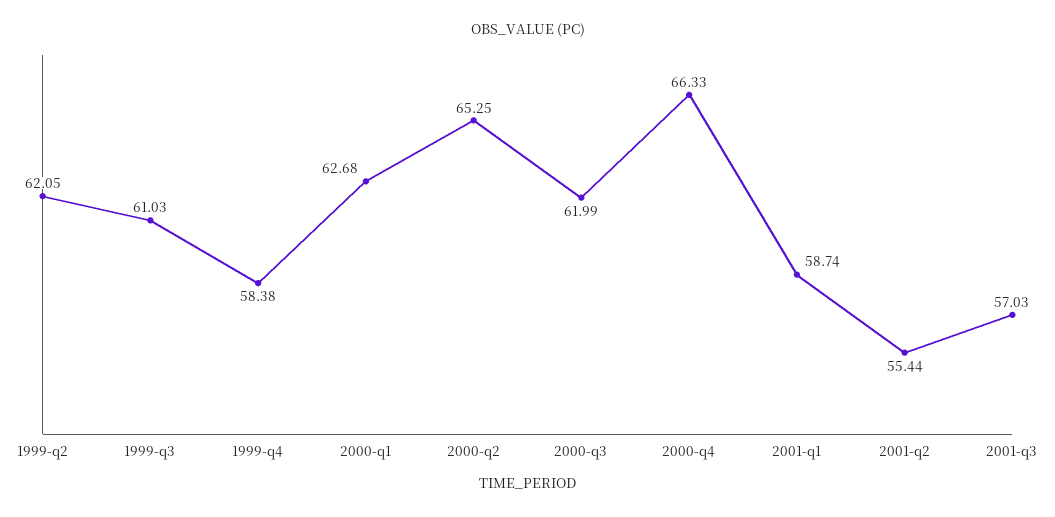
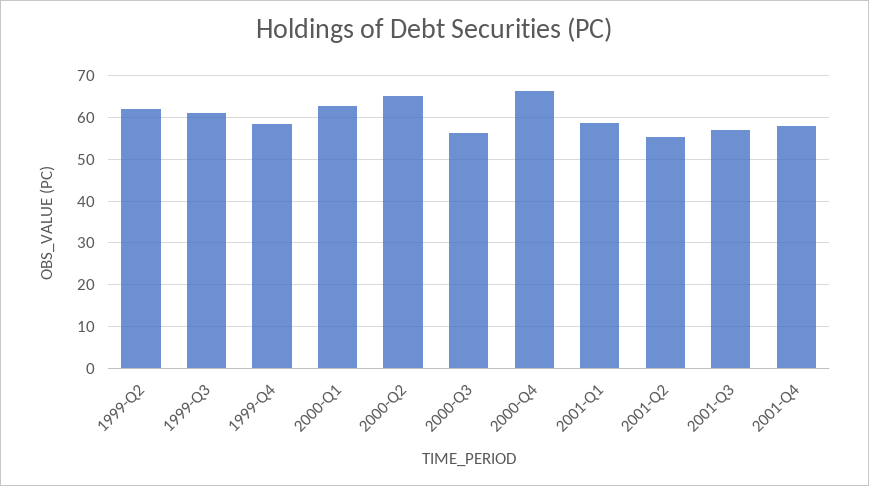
2000-q3: 61.99 -> 56
2001-Q4: none -> 58

